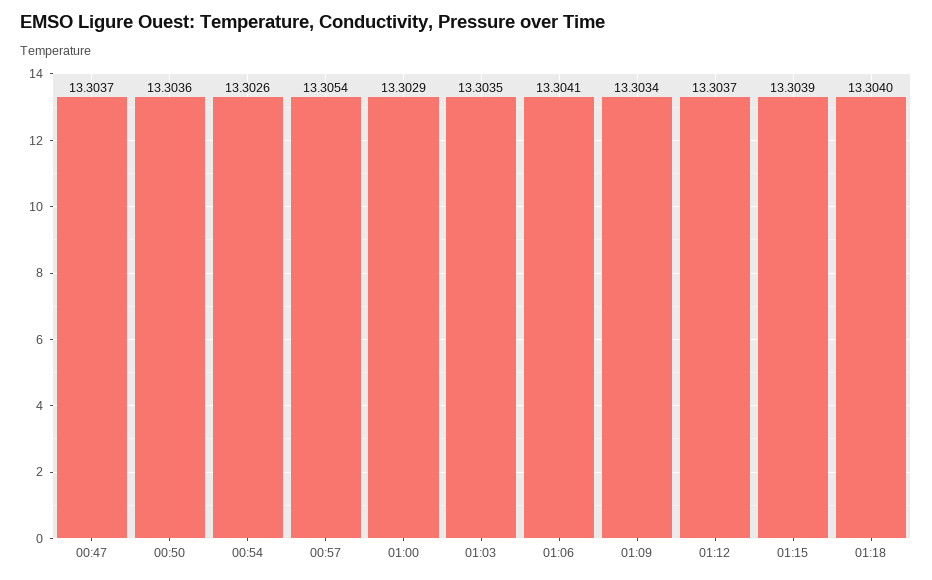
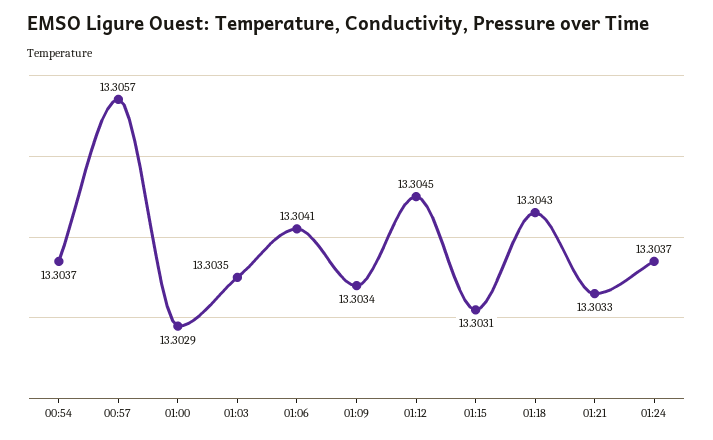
00:47: 13.3037 -> none
00:50: 13.3036 -> none
00:54: 13.3026 -> 13.3037
00:57: 13.3054 -> 13.3057
01:12: 13.3037 -> 13.3045
01:15: 13.3039 -> 13.3031
01:18: 13.304 -> 13.3043
01:21: none -> 13.3033
01:24: none -> 13.3037

